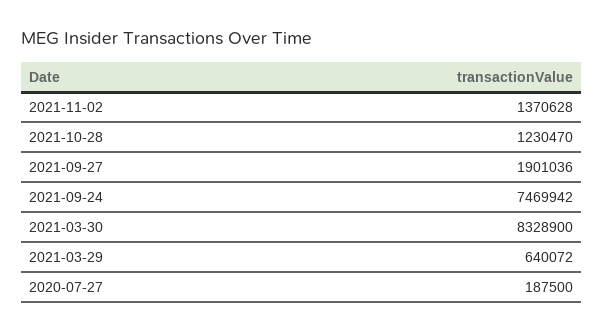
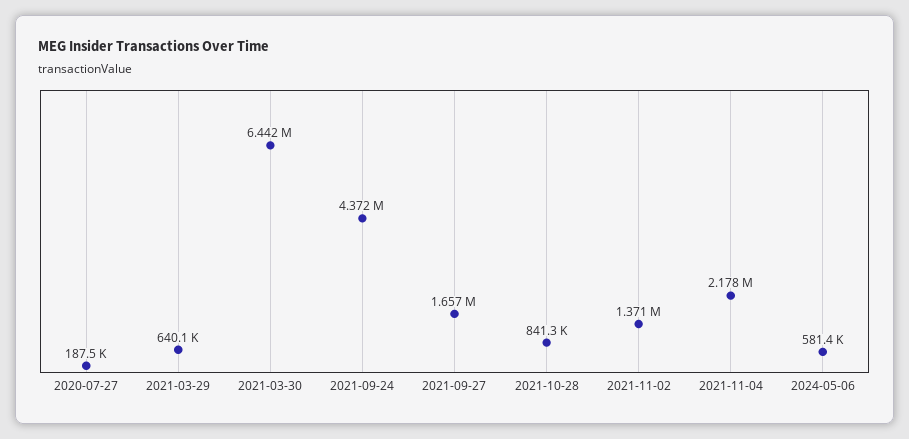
2021-10-28: 1230470 -> 841300
2021-09-27: 1901036 -> 1657000
2021-09-24: 7469942 -> 4372000
2021-03-30: 8328900 -> 6442000
2021-11-04: none -> 2178000
2024-05-06: none -> 581400

